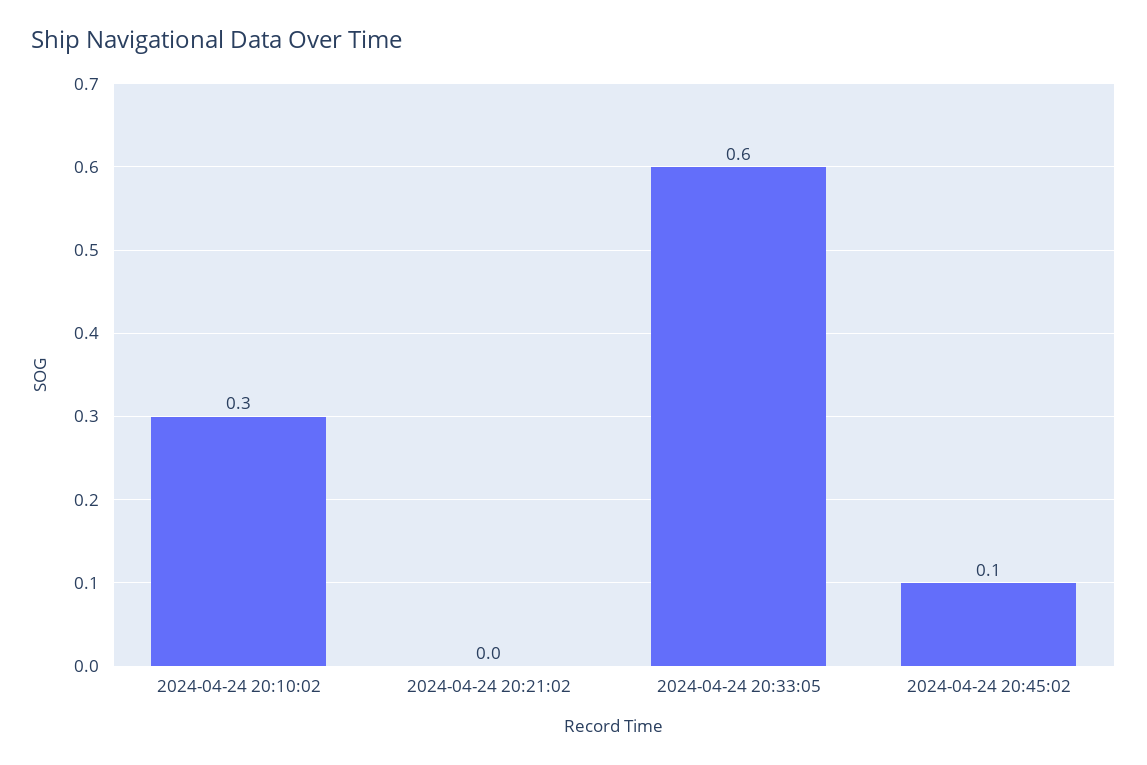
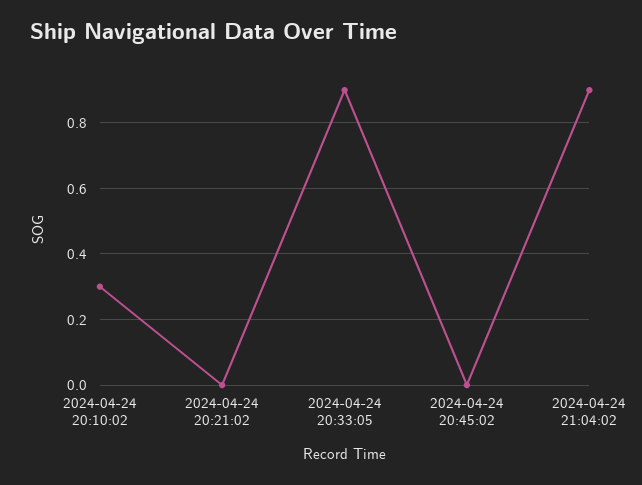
2024-04-24 20:33:05: 0.6 -> 0.9
2024-04-24 20:45:02: 0.1 -> 0
2024-04-24 21:04:02: none -> 0.9

